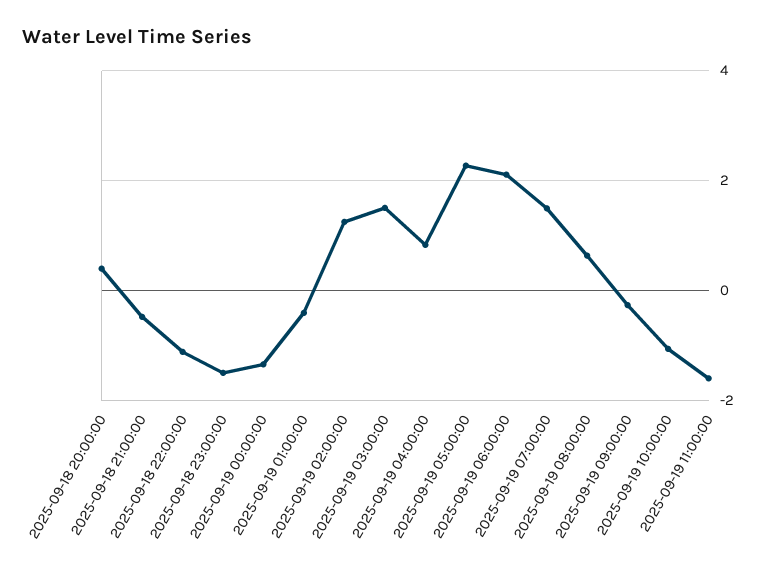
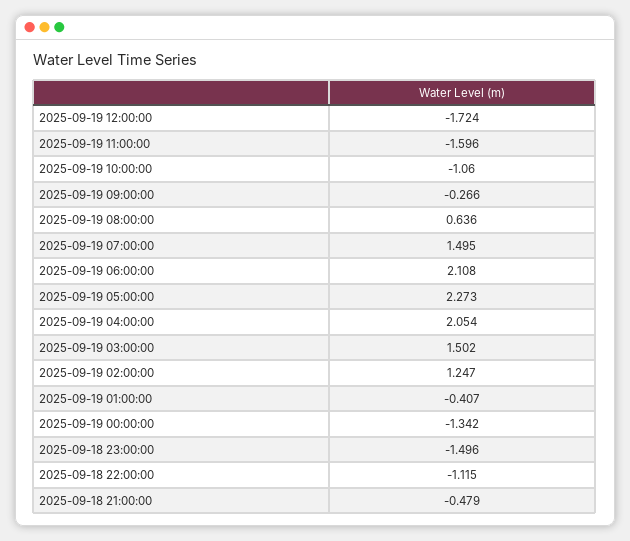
2025-09-18 20:00:00: 0.4 -> none
2025-09-19 04:00:00: 0.8 -> 2.054
2025-09-19 12:00:00: none -> -1.724

